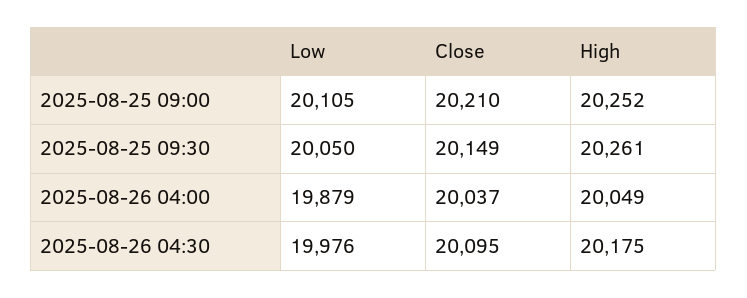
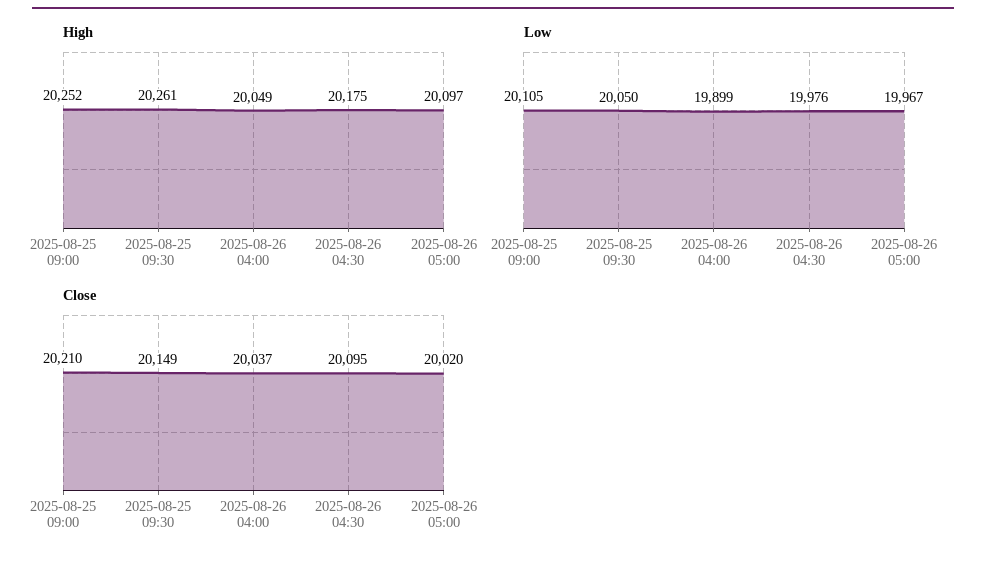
Low, 2025-08-26 04:00: 19879 -> 19899
High, 2025-08-26 05:00: none -> 20097
Low, 2025-08-26 05:00: none -> 19967
Close, 2025-08-26 05:00: none -> 20020

